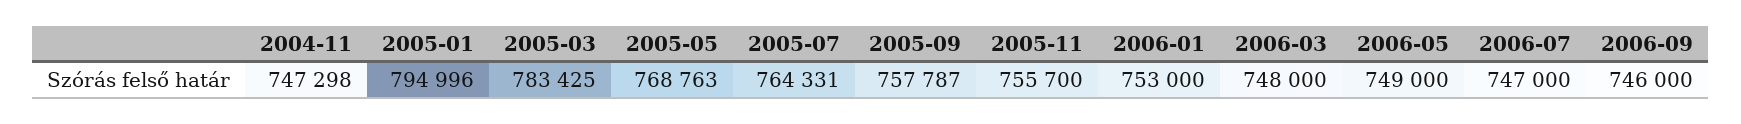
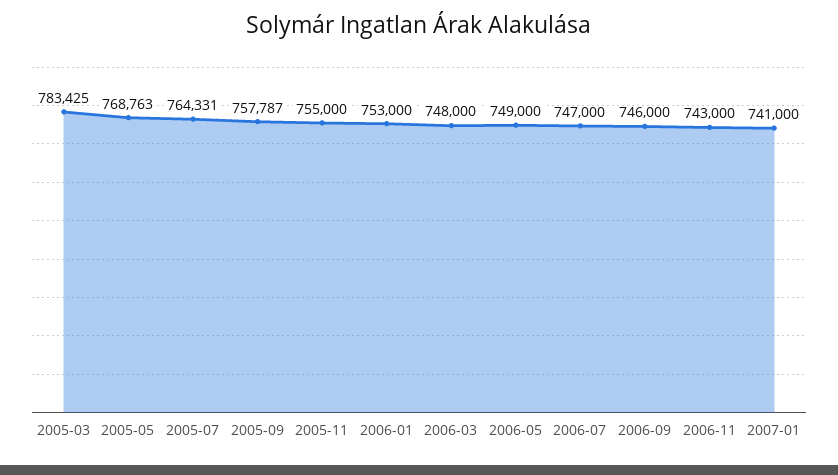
2004-11: 747298 -> none
2005-01: 794996 -> none
2005-11: 755700 -> 755000
2006-11: none -> 743000
2007-01: none -> 741000

